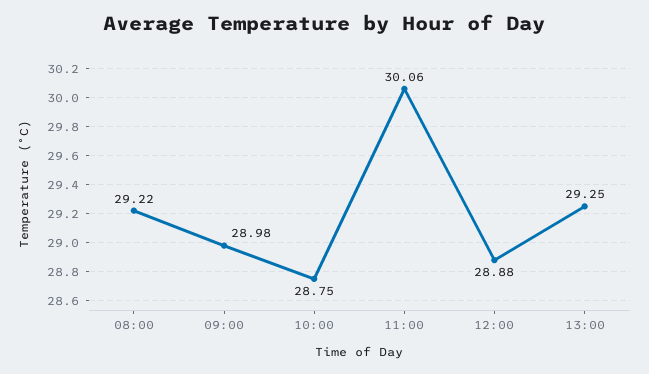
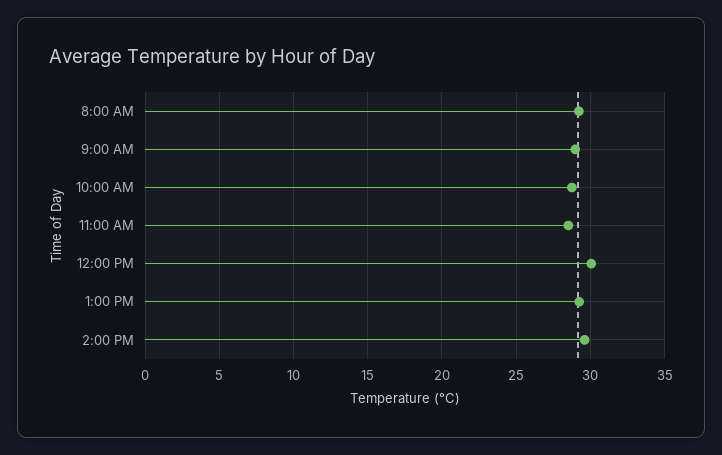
11:00: 30.06 -> 28.5
12:00: 28.88 -> 30
2:00 PM: none -> 29.5

